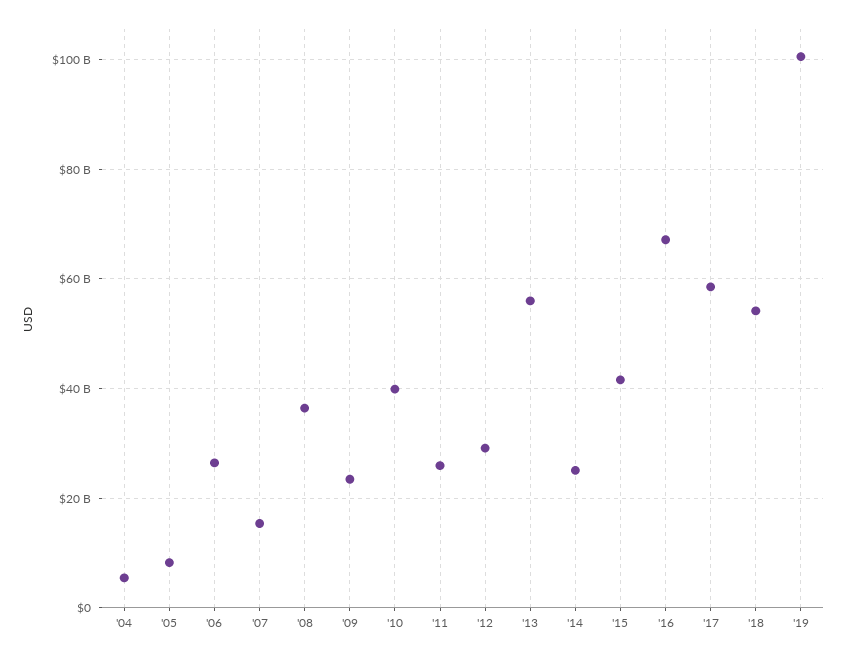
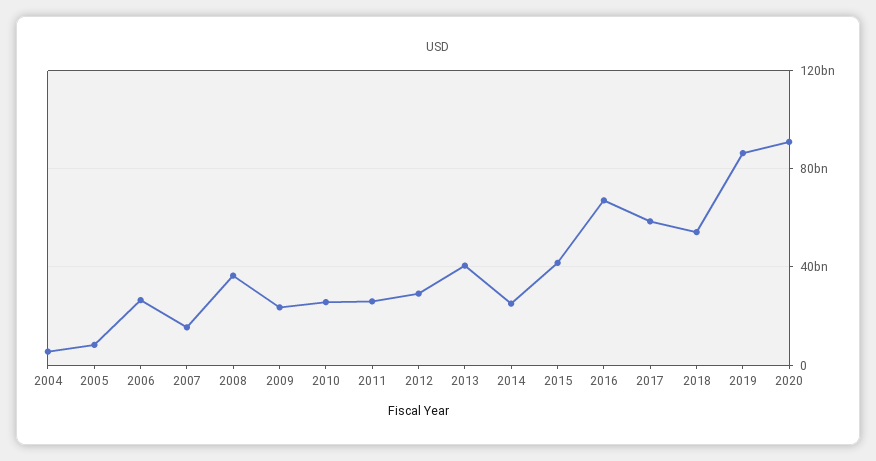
'10: 40000000000 -> 25000000000
'13: 56000000000 -> 40000000000
'19: 100000000000 -> 85000000000
2020: none -> 90000000000

